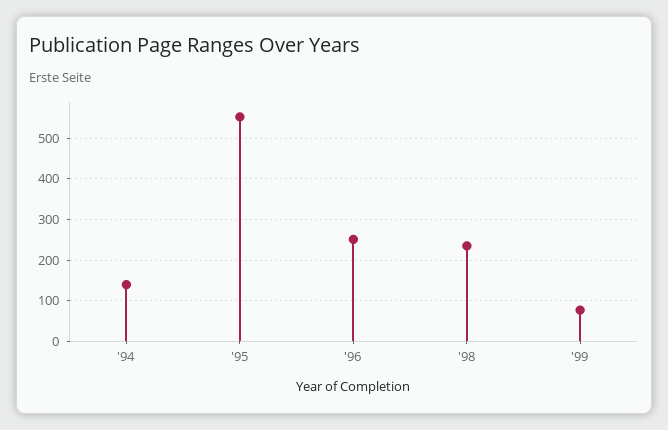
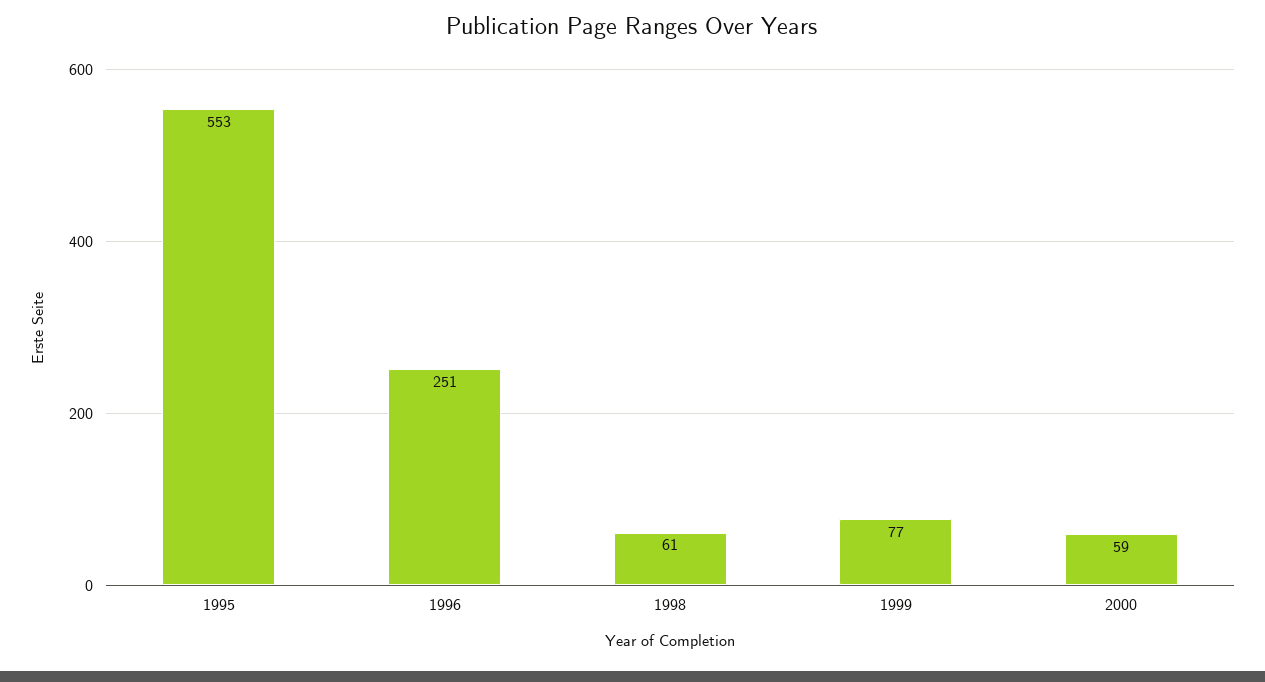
'94: 140 -> none
'98: 240 -> 61
2000: none -> 59

